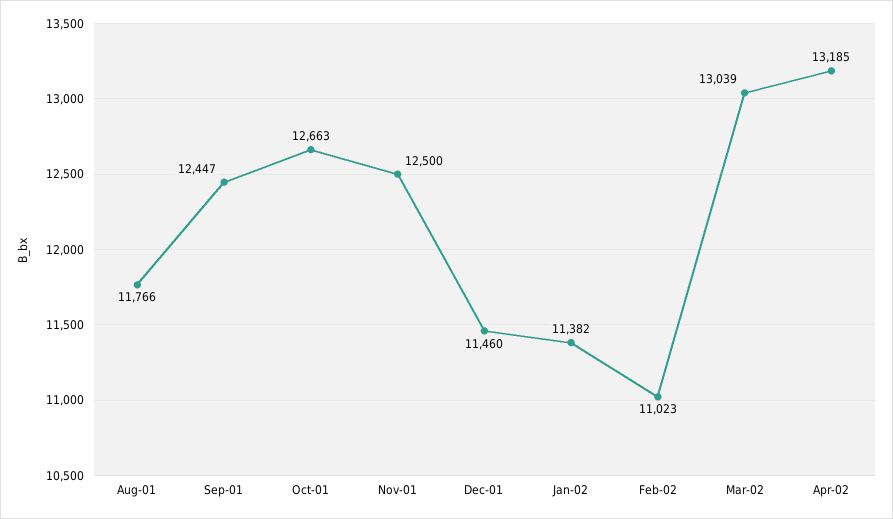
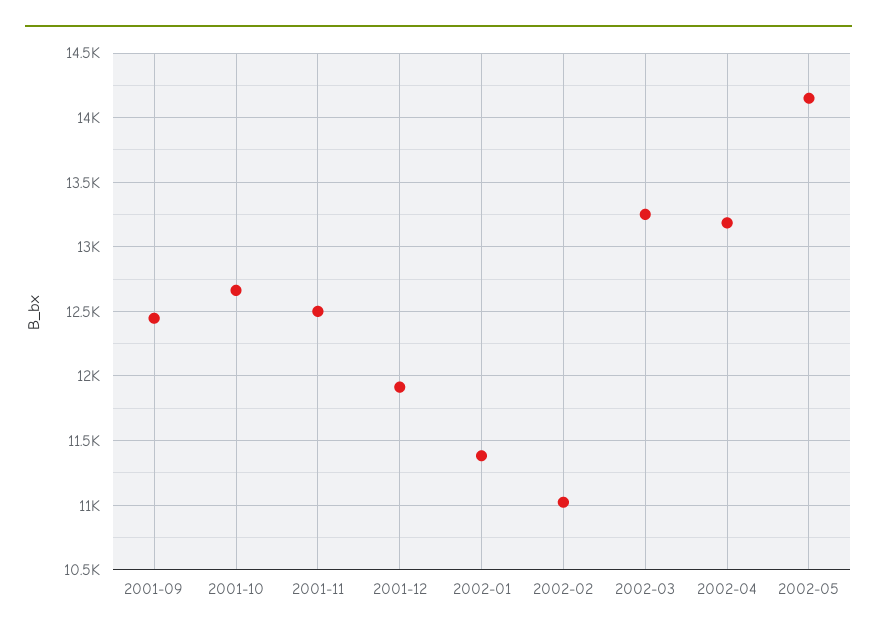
Aug-01: 11766 -> none
Dec-01: 11460 -> 11900
Mar-02: 13039 -> 13250
2002-05: none -> 14150

